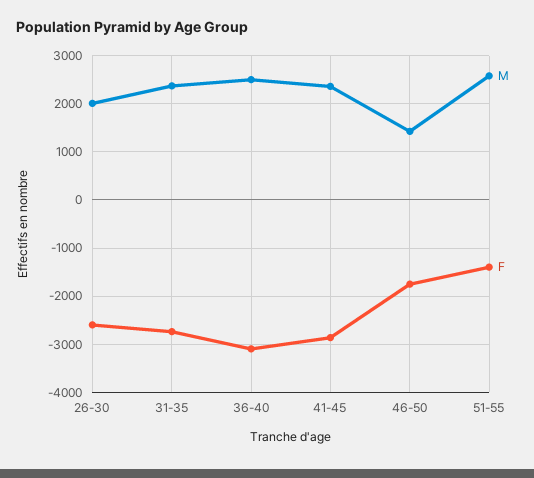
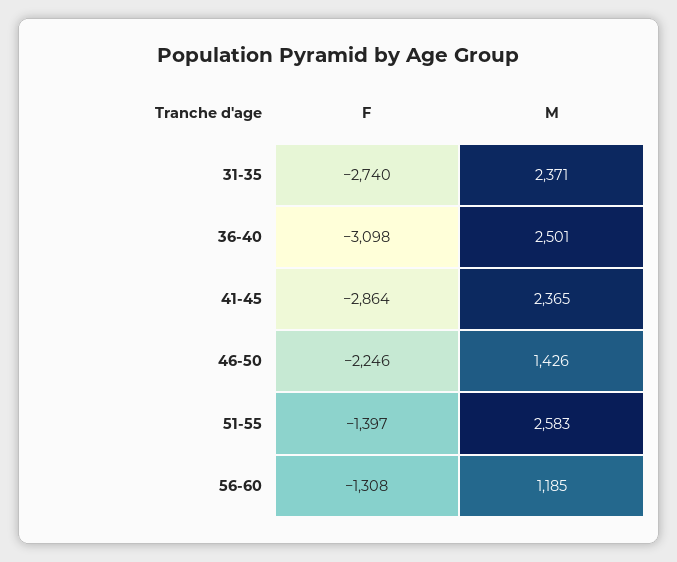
M, 26-30: 2000 -> none
F, 26-30: -2600 -> none
F, 46-50: -1800 -> -2246
F, 56-60: none -> -1308
M, 56-60: none -> 1185

